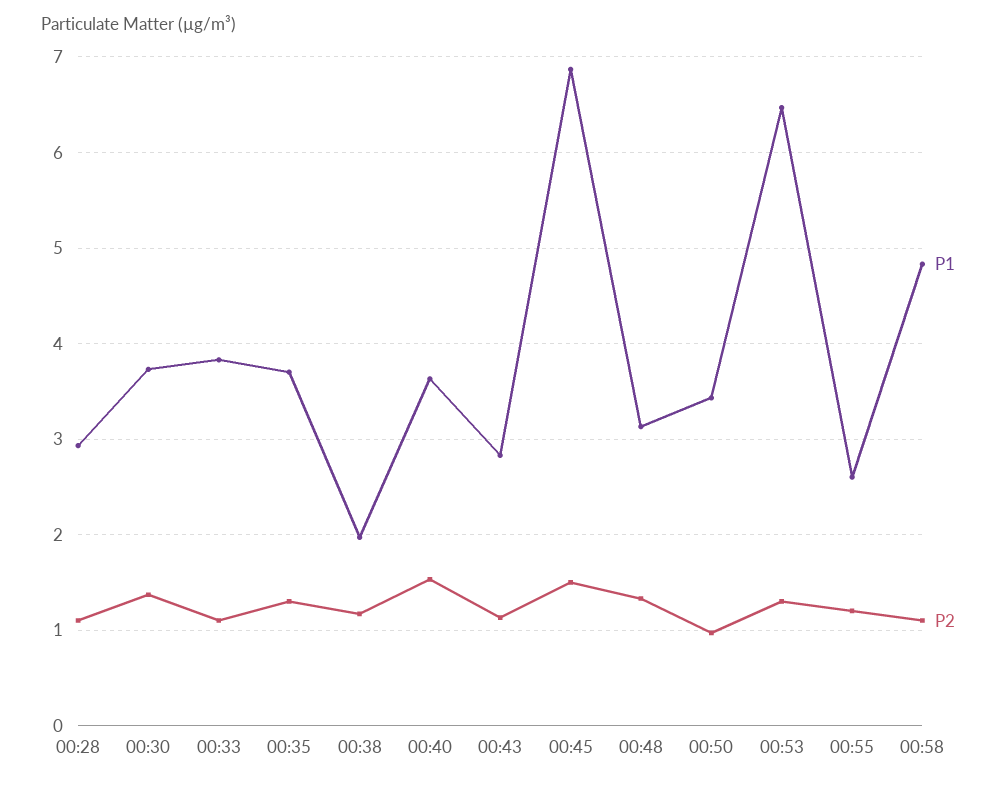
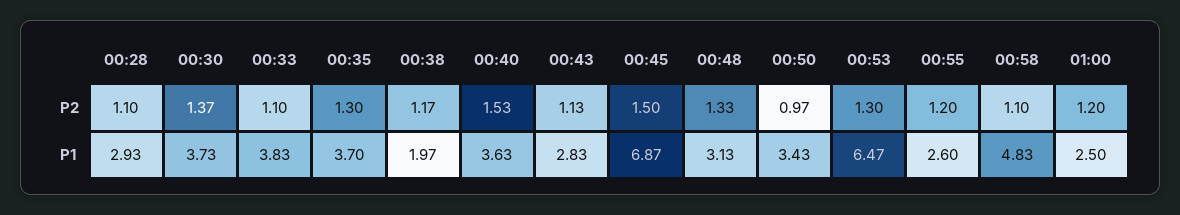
P2, 01:00: none -> 1.2
P1, 01:00: none -> 2.5

